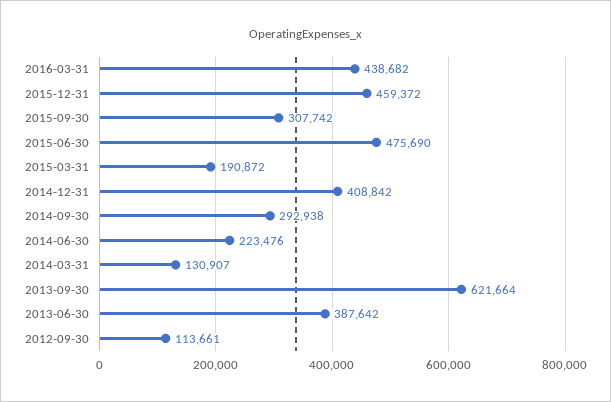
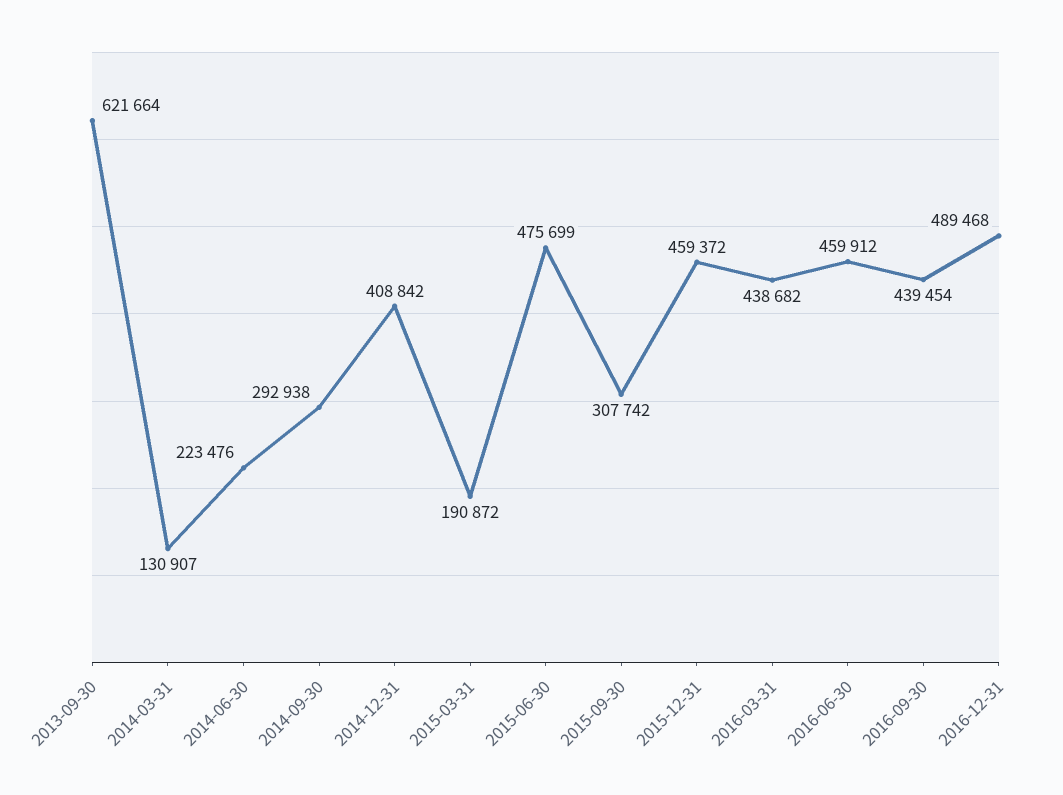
2015-06-30: 475690 -> 475699
2013-06-30: 387642 -> none
2012-09-30: 113661 -> none
2016-06-30: none -> 459912
2016-09-30: none -> 439454
2016-12-31: none -> 489468

